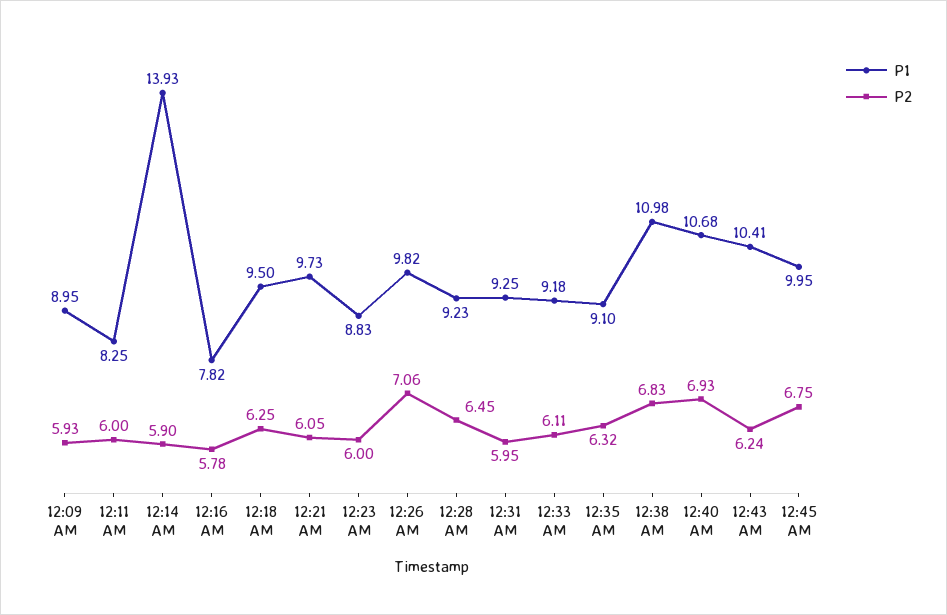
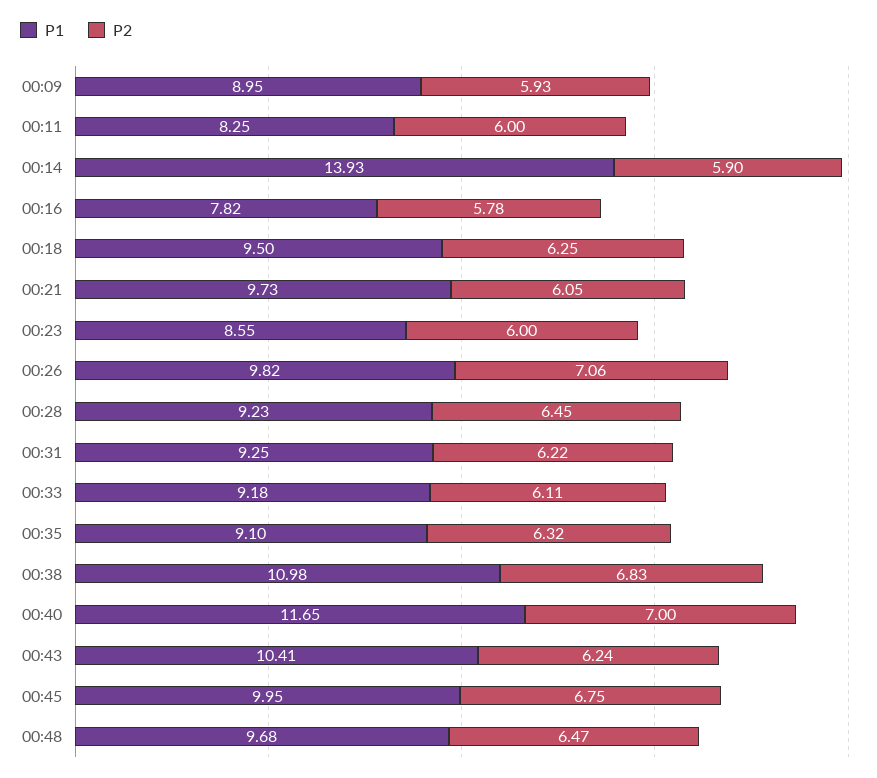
P1, 12:23 AM: 8.83 -> 8.55
P2, 12:31 AM: 5.95 -> 6.22
P1, 12:40 AM: 10.68 -> 11.65
P2, 12:40 AM: 6.93 -> 7
P1, 00:48: none -> 9.68
P2, 00:48: none -> 6.47

